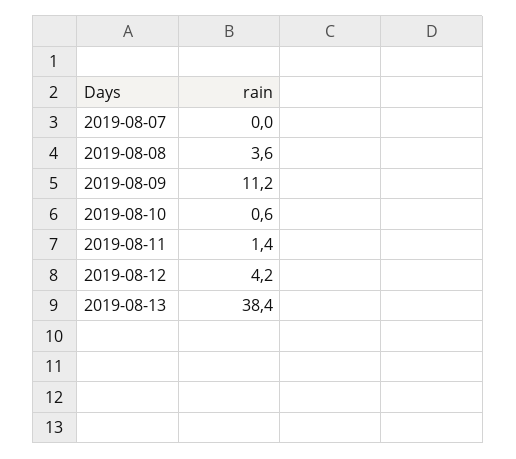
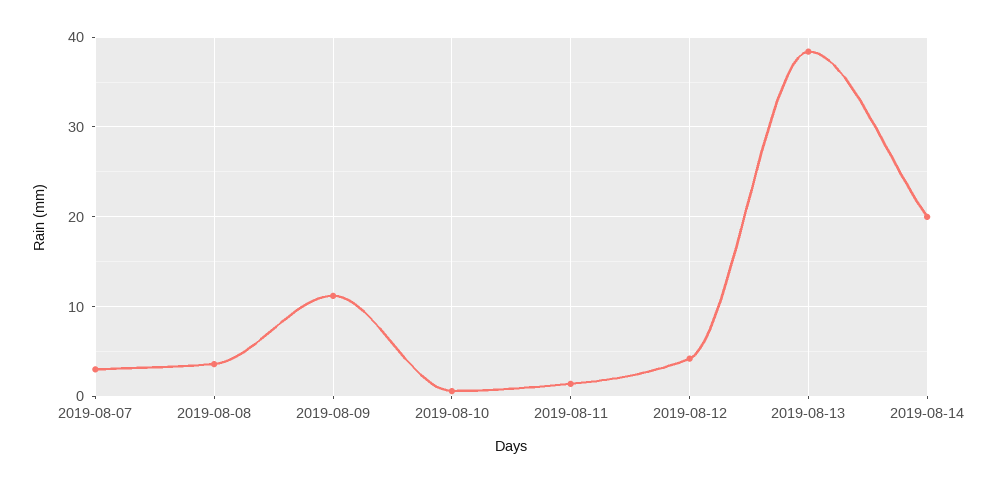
2019-08-07: 0 -> 3
2019-08-14: none -> 20

